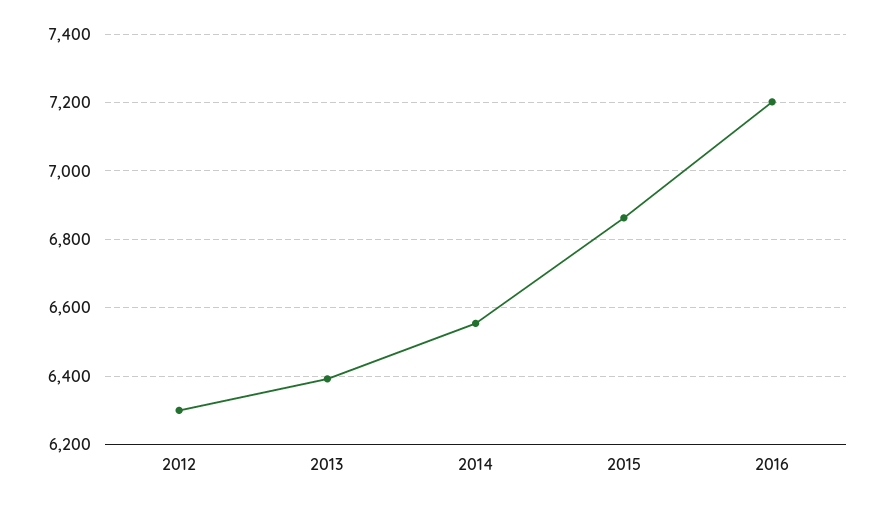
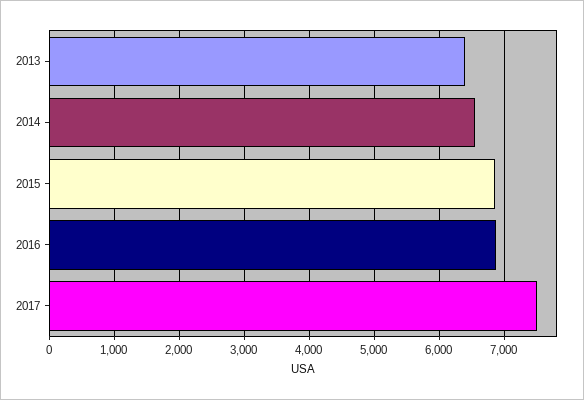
2012: 6300 -> none
2016: 7200 -> 6900
2017: none -> 7500

